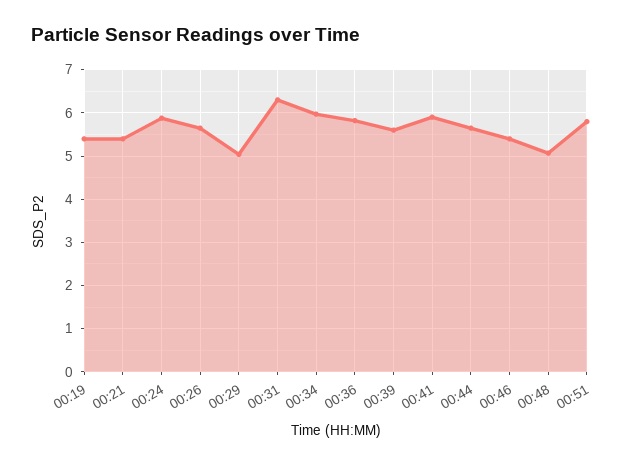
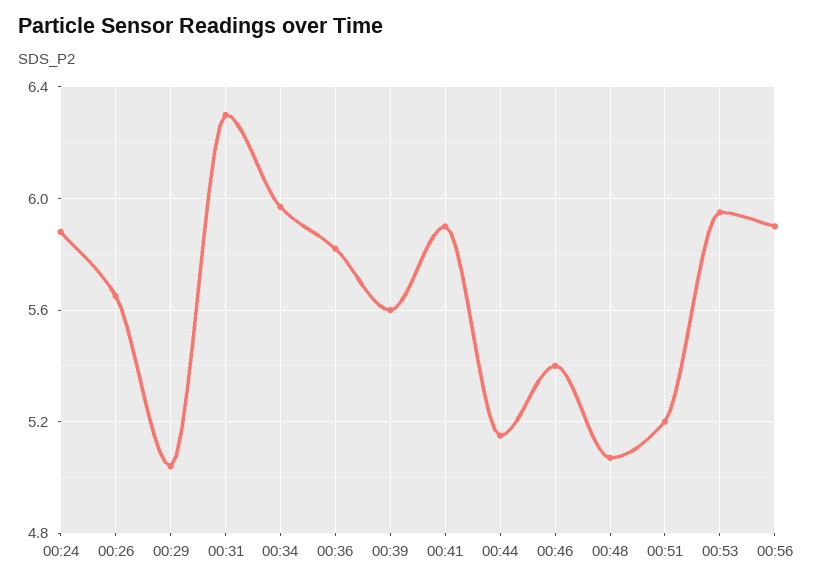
00:19: 5.4 -> none
00:21: 5.4 -> none
00:44: 5.6 -> 5.15
00:51: 5.8 -> 5.2
00:53: none -> 5.95
00:56: none -> 5.9

